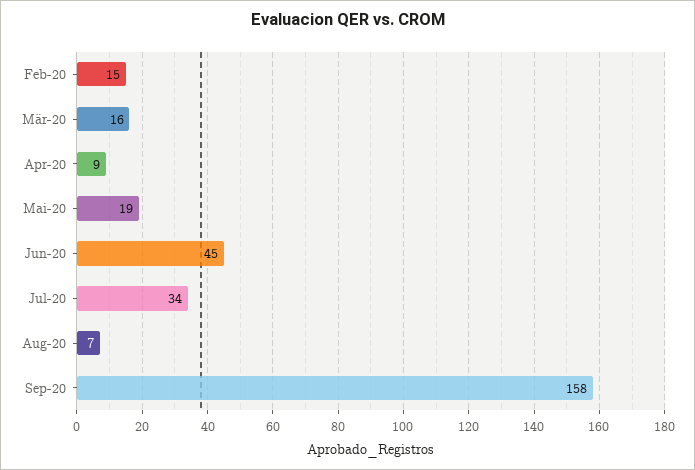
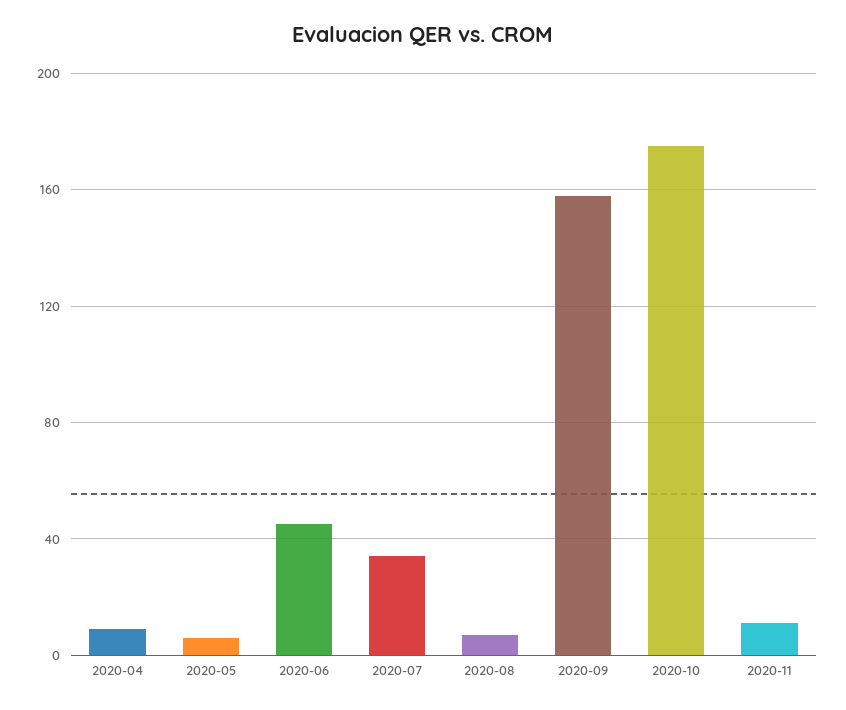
Feb-20: 15 -> none
Mär-20: 16 -> none
Mai-20: 19 -> 5
2020-10: none -> 175
2020-11: none -> 10

